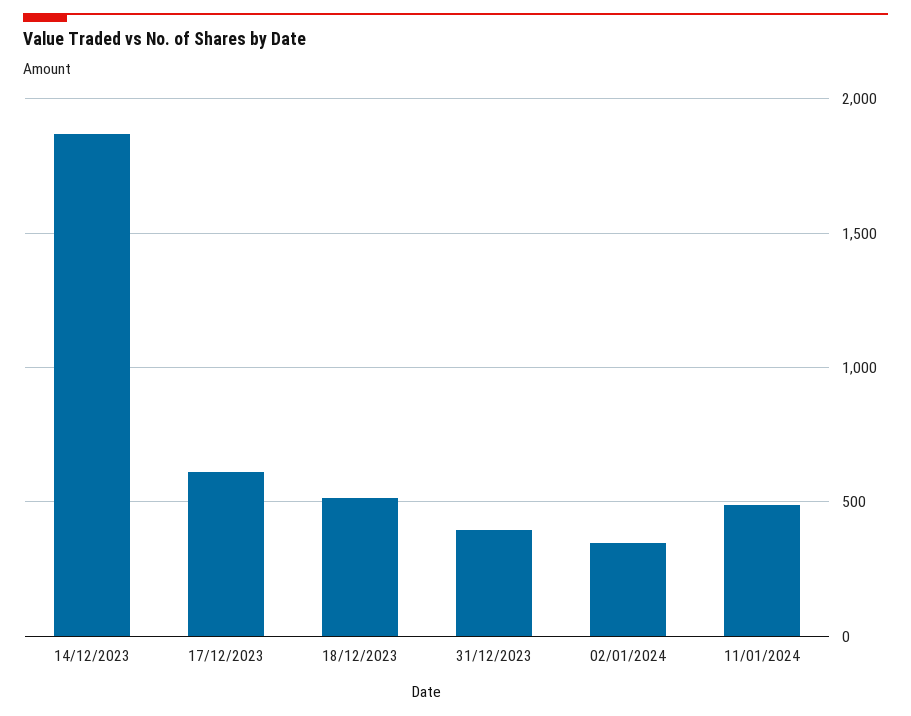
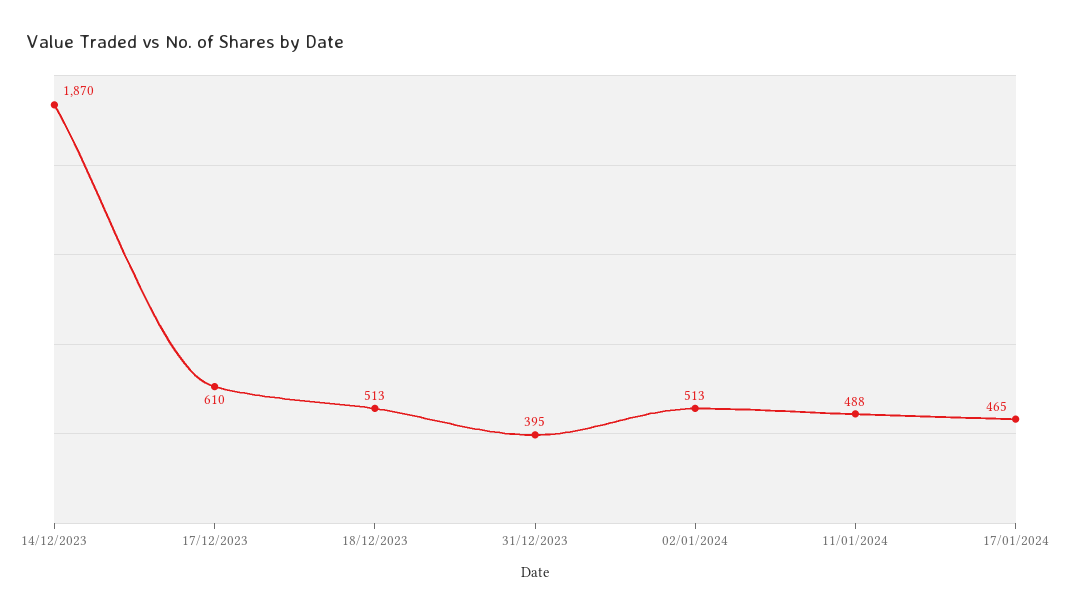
02/01/2024: 350 -> 513
17/01/2024: none -> 465

